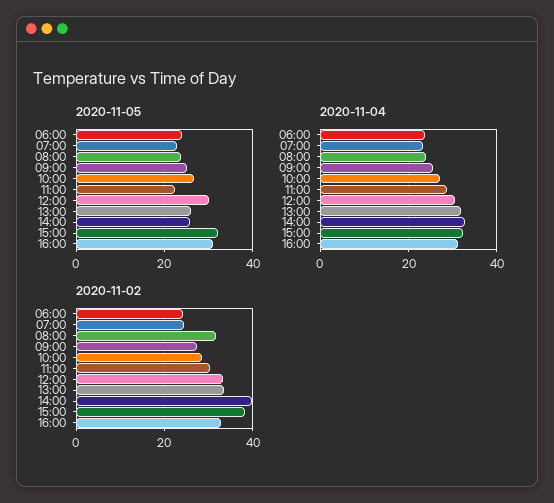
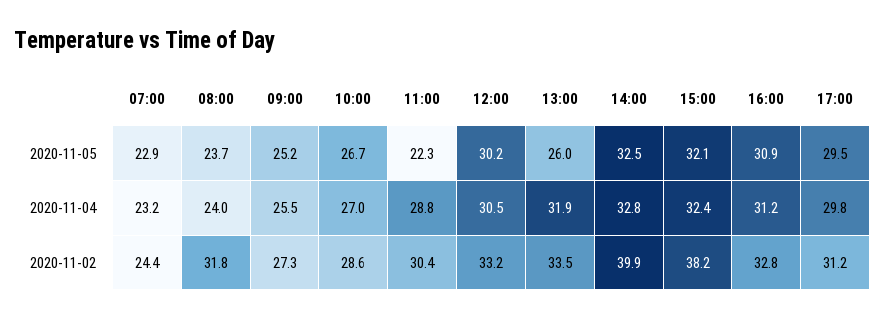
2020-11-05, 06:00: 24 -> none
2020-11-05, 14:00: 26 -> 32.5
2020-11-04, 06:00: 24 -> none
2020-11-02, 06:00: 24 -> none
2020-11-05, 17:00: none -> 29.5
2020-11-04, 17:00: none -> 29.8
2020-11-02, 17:00: none -> 31.2

